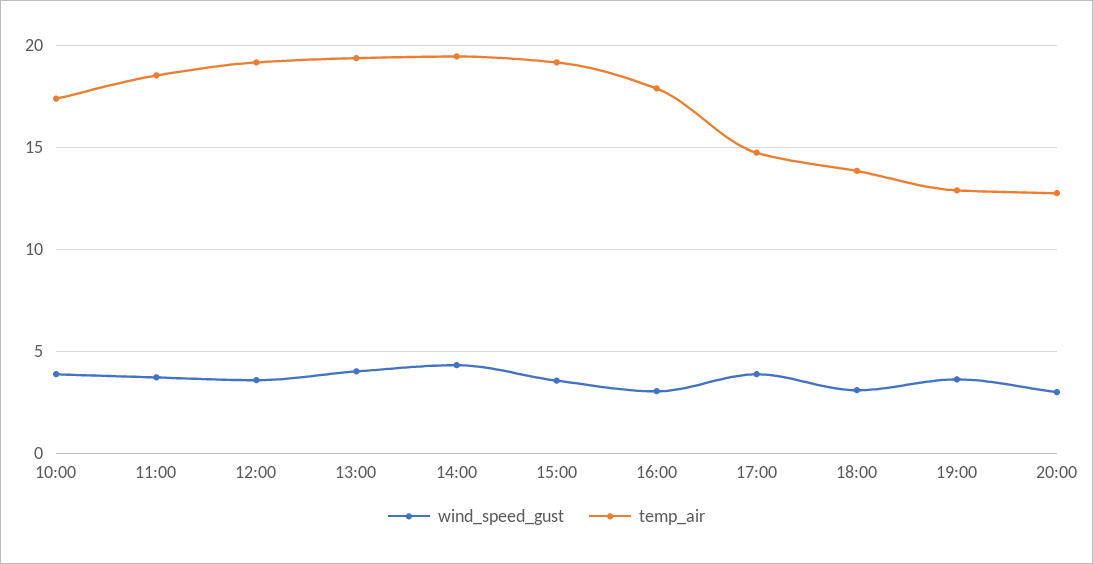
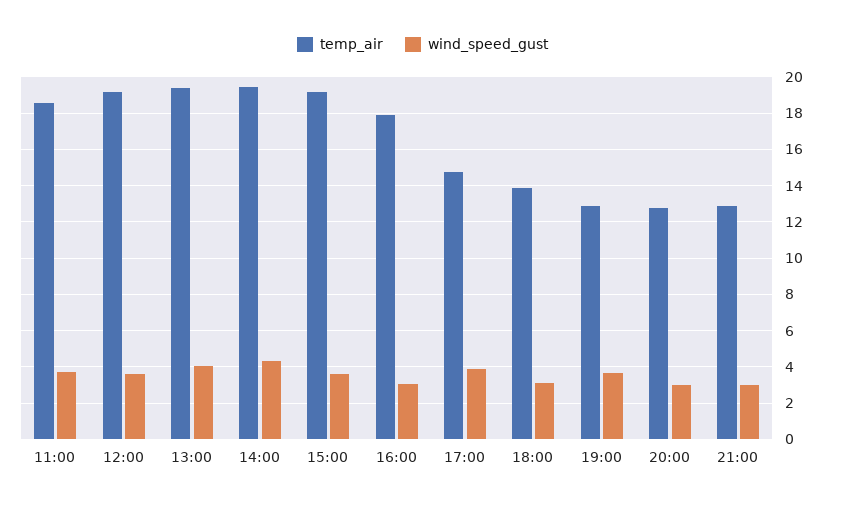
wind_speed_gust, 10:00: 4 -> none
temp_air, 10:00: 17.5 -> none
temp_air, 21:00: none -> 13
wind_speed_gust, 21:00: none -> 3

